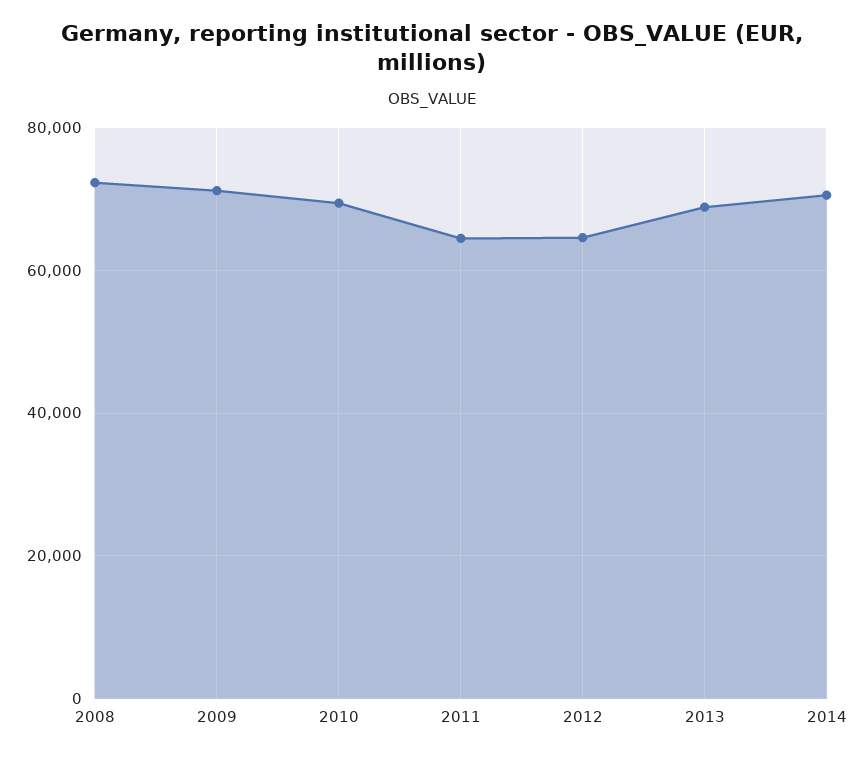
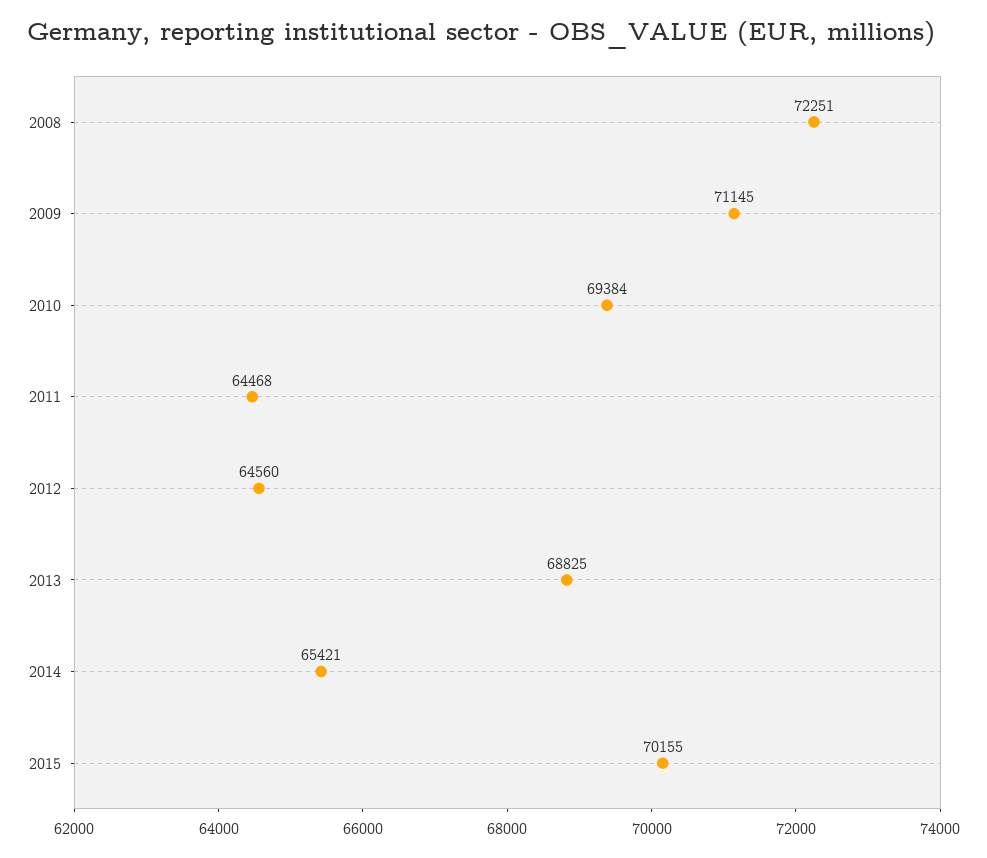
2014: 70000 -> 65421
2015: none -> 70155

